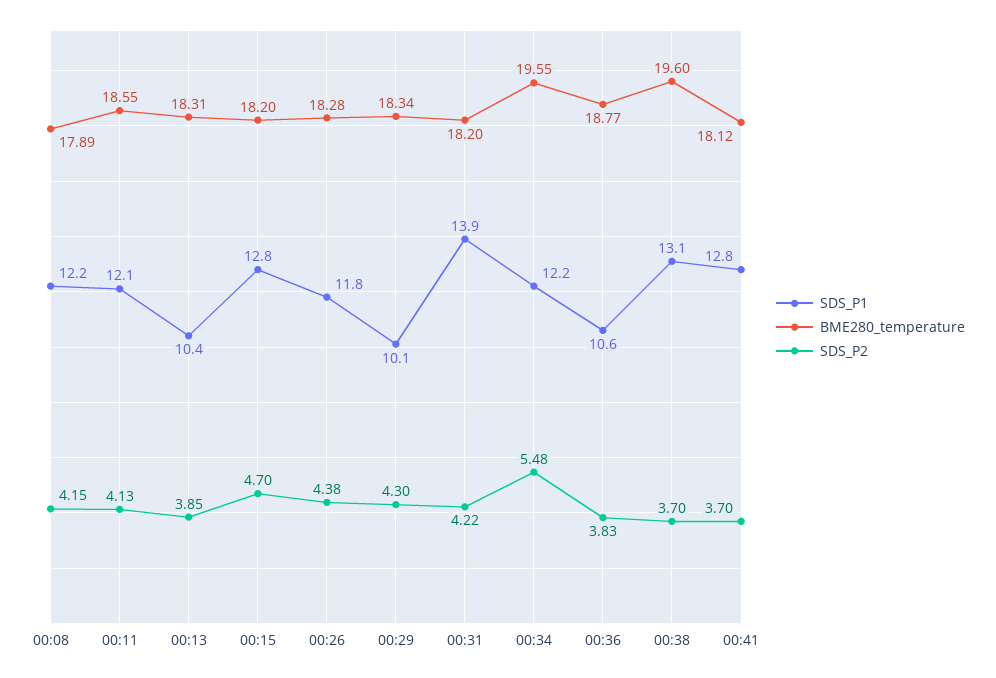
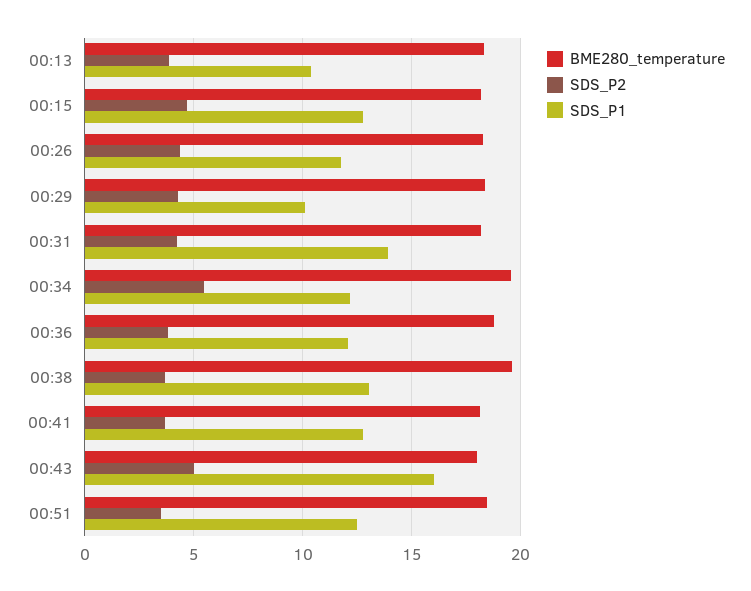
SDS_P1, 00:08: 12.2 -> none
BME280_temperature, 00:08: 17.89 -> none
SDS_P2, 00:08: 4.15 -> none
SDS_P1, 00:11: 12.1 -> none
BME280_temperature, 00:11: 18.55 -> none
SDS_P2, 00:11: 4.13 -> none
SDS_P1, 00:36: 10.6 -> 12
BME280_temperature, 00:43: none -> 18
SDS_P2, 00:43: none -> 5
SDS_P1, 00:43: none -> 16
BME280_temperature, 00:51: none -> 18.5
SDS_P2, 00:51: none -> 3.5
SDS_P1, 00:51: none -> 12.5

